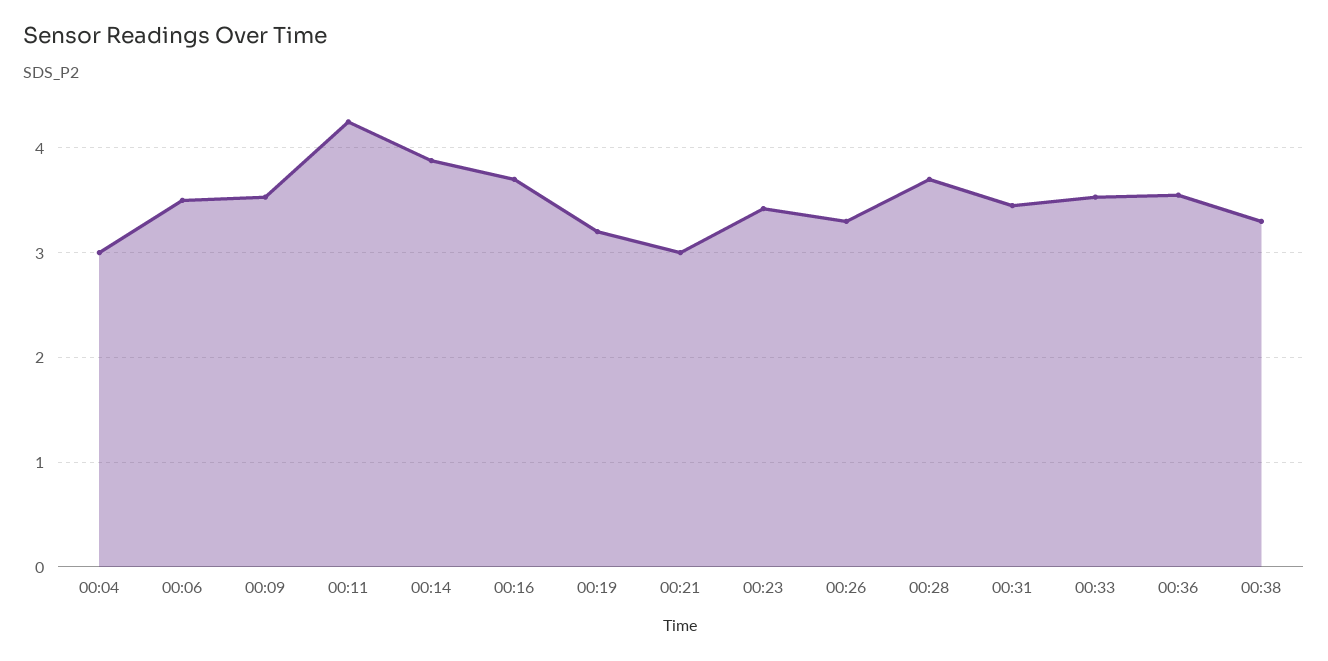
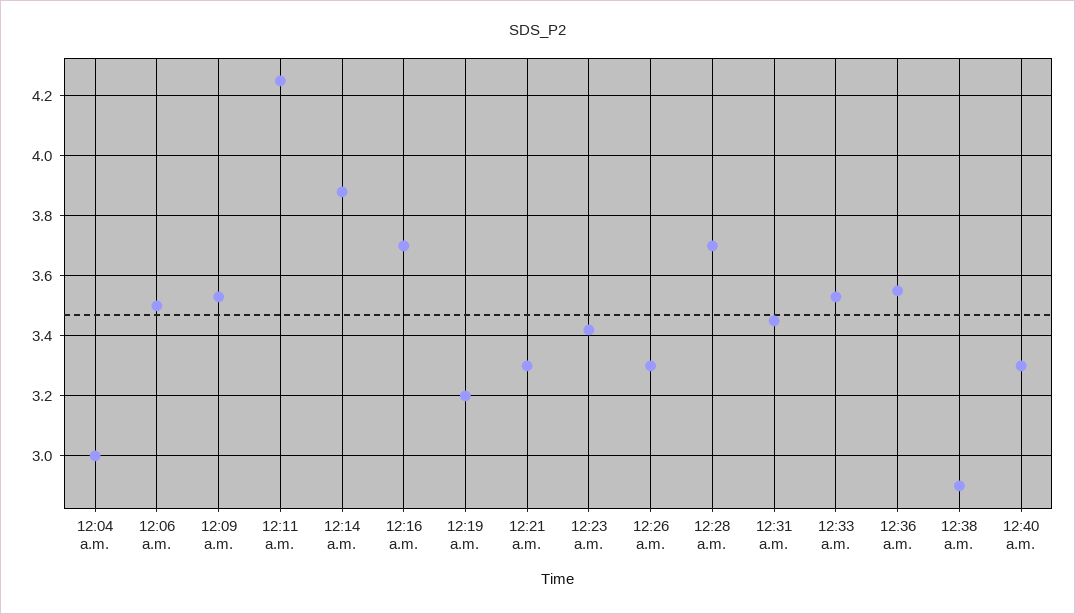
00:21: 3 -> 3.3
00:38: 3.3 -> 2.9
12:40 a.m.: none -> 3.3

